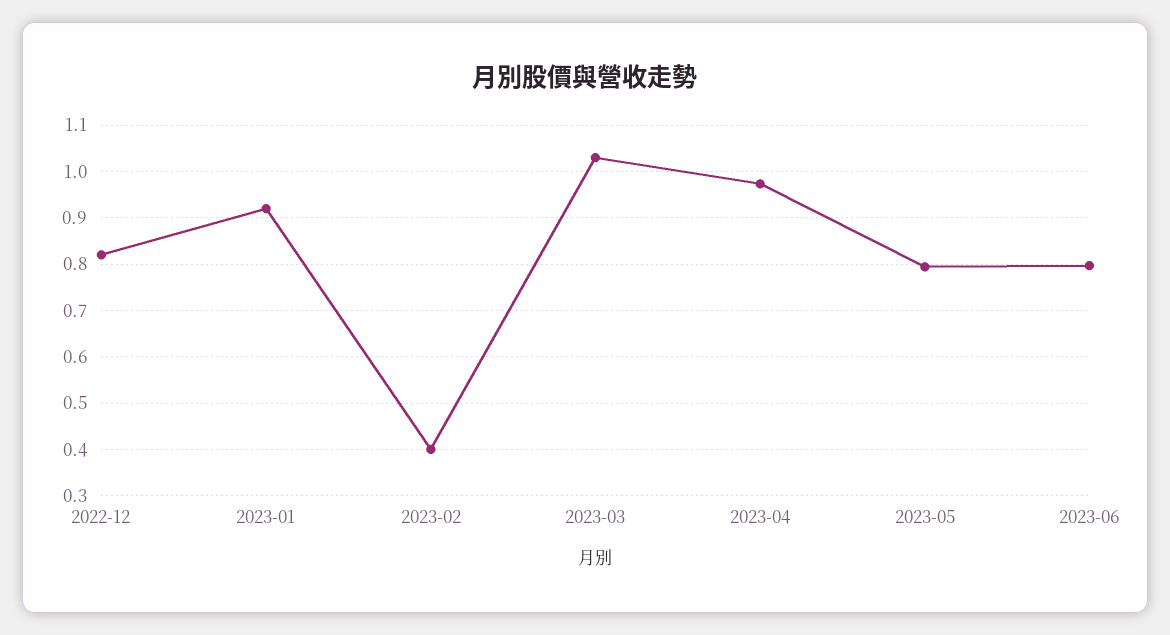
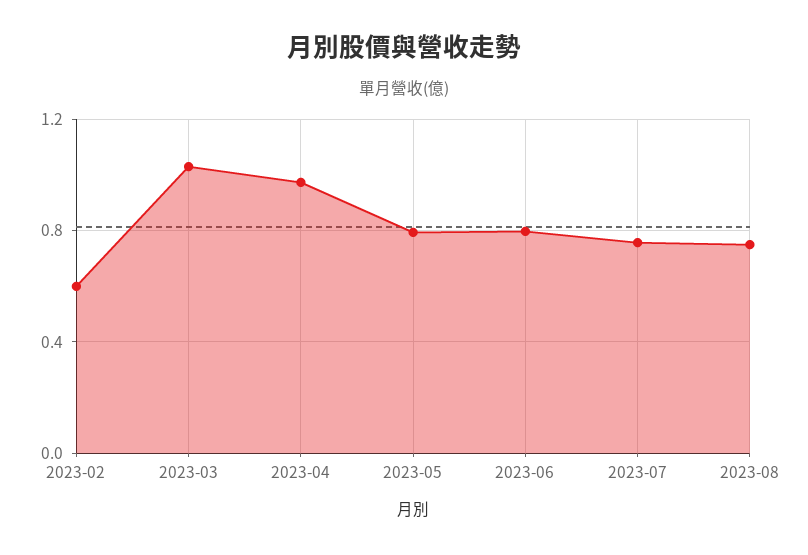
2022-12: 0.82 -> none
2023-01: 0.92 -> none
2023-02: 0.4 -> 0.6
2023-07: none -> 0.75
2023-08: none -> 0.75

